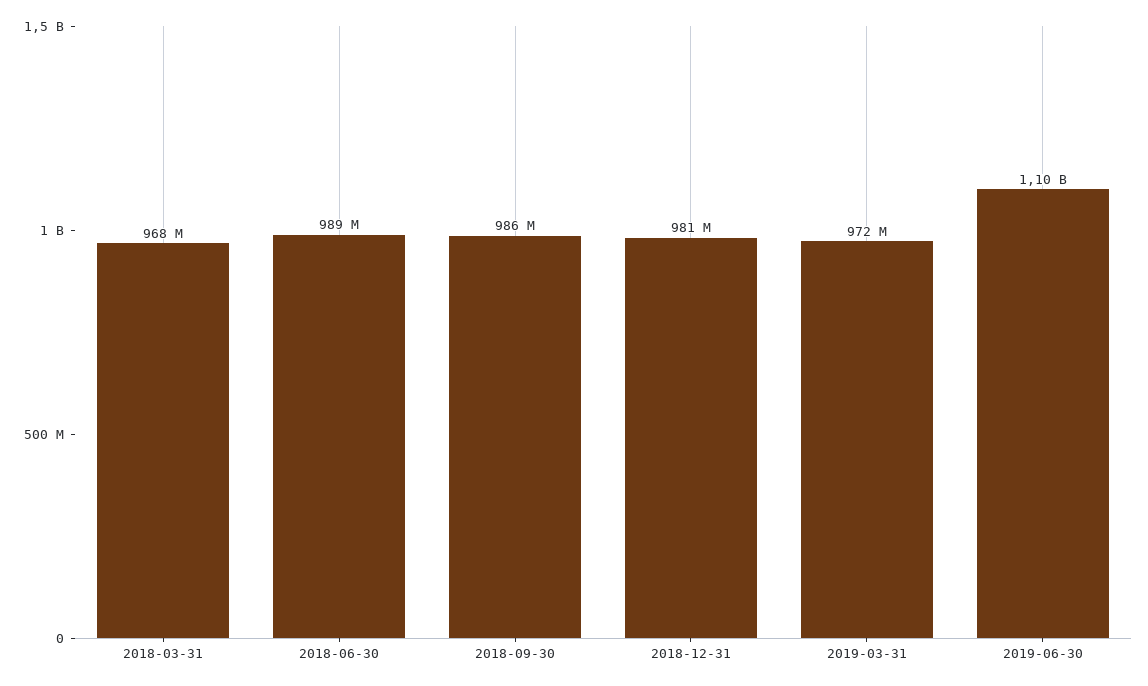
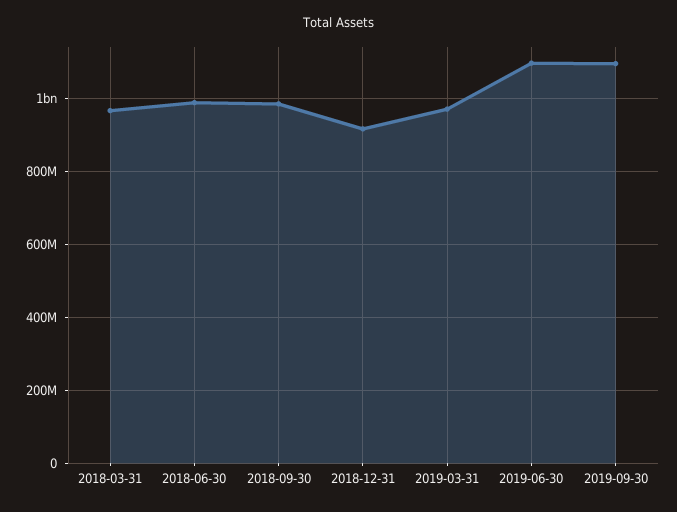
2018-12-31: 981000000 -> 920000000
2019-09-30: none -> 1100000000

